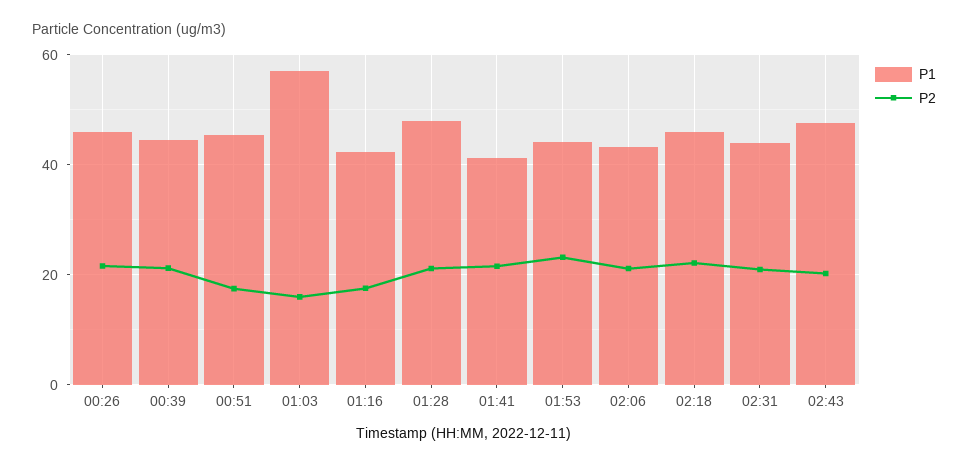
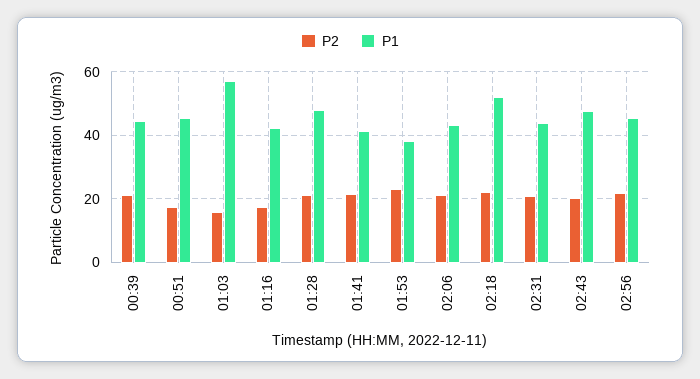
P1, 00:26: 46 -> none
P2, 00:26: 22 -> none
P1, 01:53: 44 -> 38
P1, 02:18: 46 -> 52
P2, 02:56: none -> 22
P1, 02:56: none -> 46

